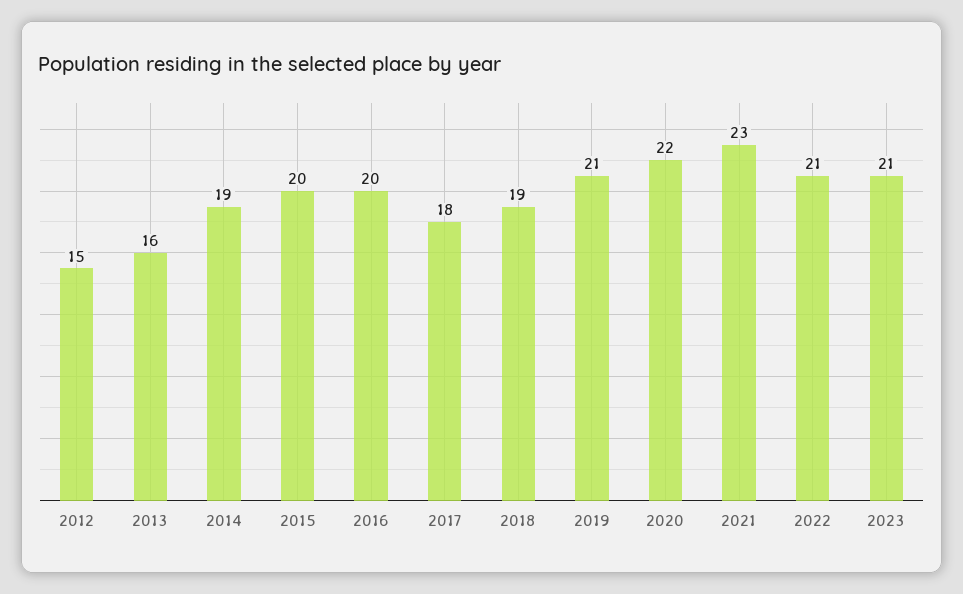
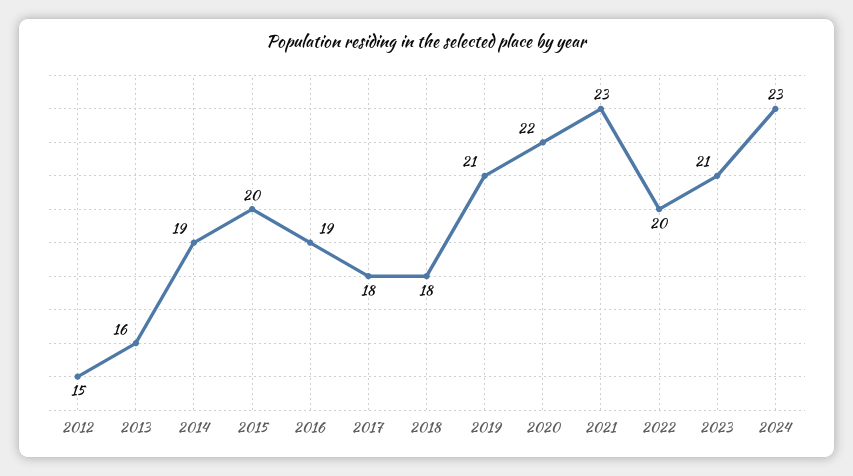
2016: 20 -> 19
2018: 19 -> 18
2022: 21 -> 20
2024: none -> 23

